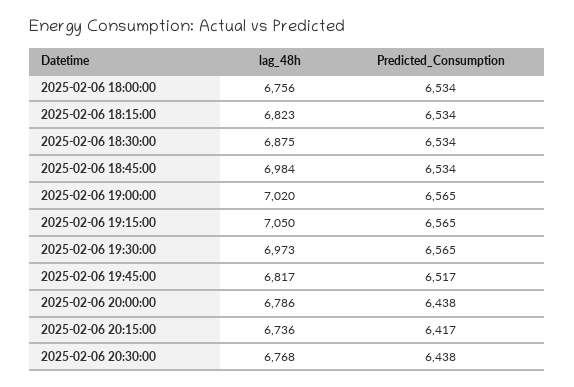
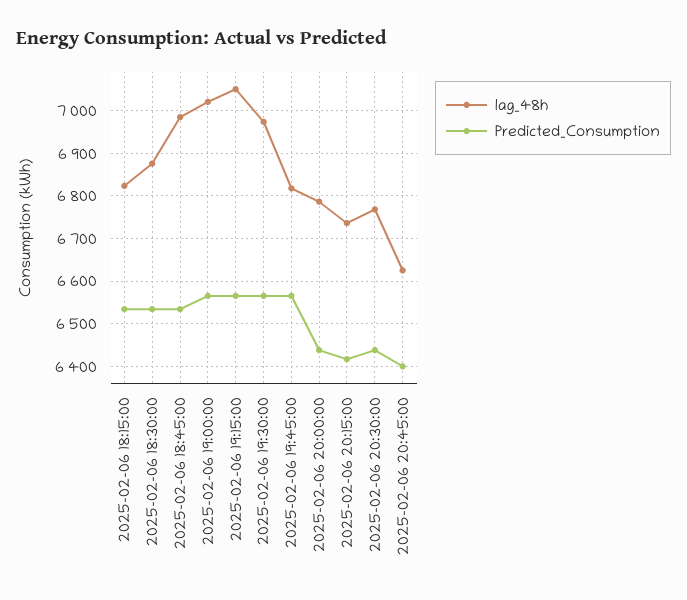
lag_48h, 2025-02-06 18:00:00: 6756 -> none
Predicted_Consumption, 2025-02-06 18:00:00: 6534 -> none
Predicted_Consumption, 2025-02-06 19:45:00: 6517 -> 6560
lag_48h, 2025-02-06 20:45:00: none -> 6620
Predicted_Consumption, 2025-02-06 20:45:00: none -> 6400

